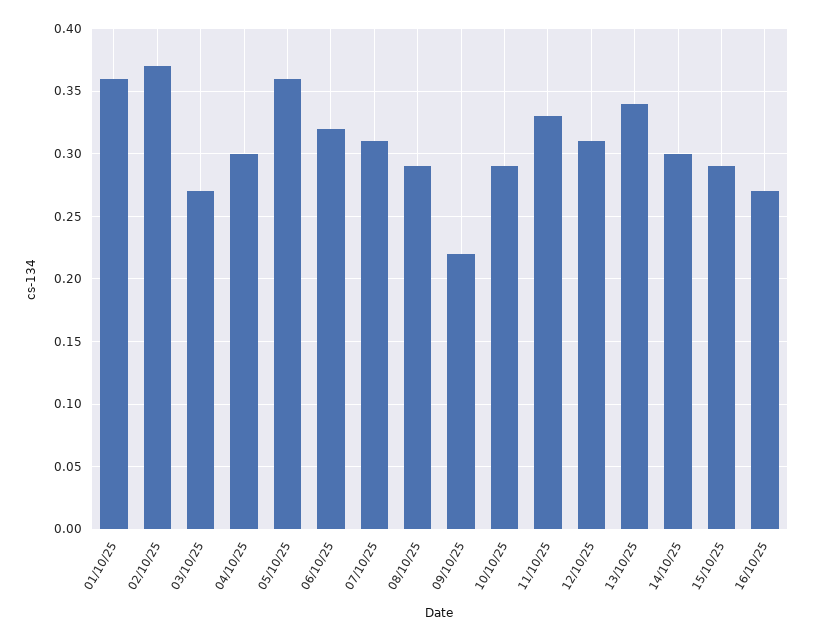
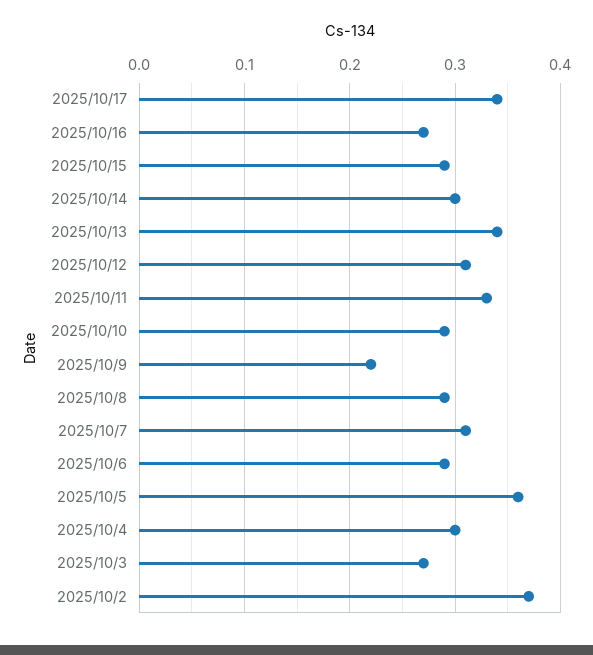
01/10/25: 0.36 -> none
06/10/25: 0.32 -> 0.29
2025/10/17: none -> 0.34

